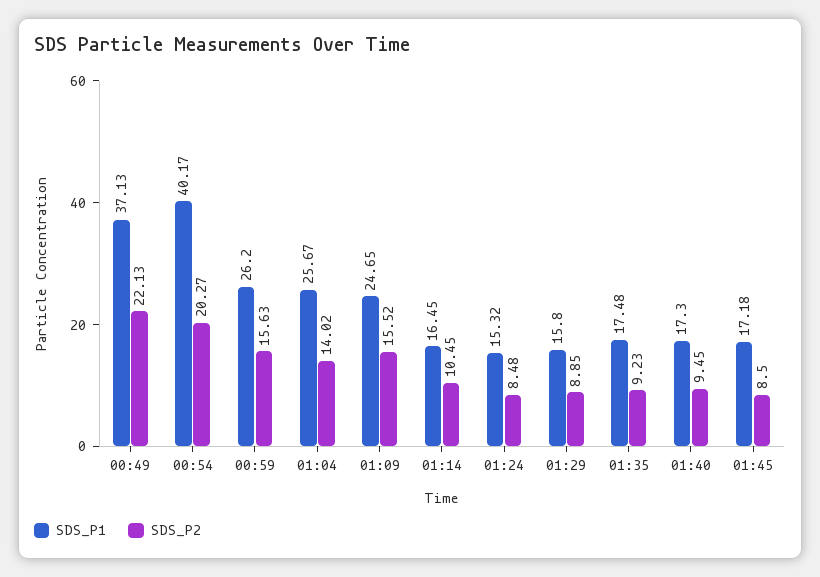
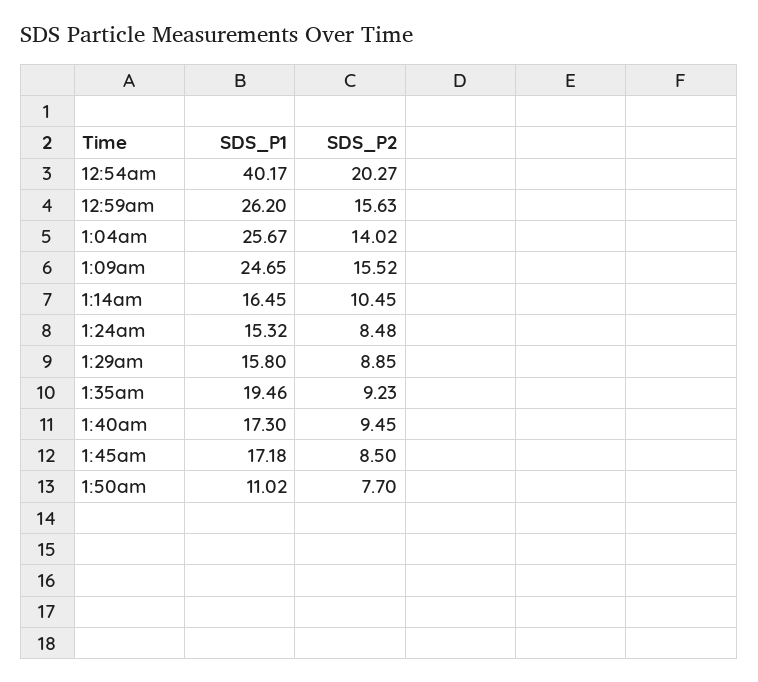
SDS_P1, 00:49: 37.13 -> none
SDS_P2, 00:49: 22.13 -> none
SDS_P1, 01:35: 17.48 -> 19.46
SDS_P1, 1:50am: none -> 11.02
SDS_P2, 1:50am: none -> 7.7

